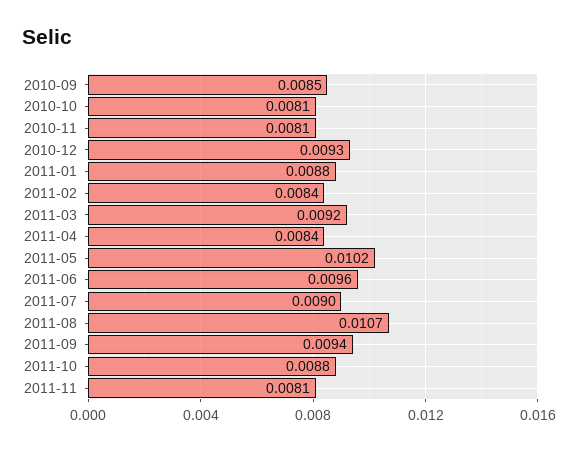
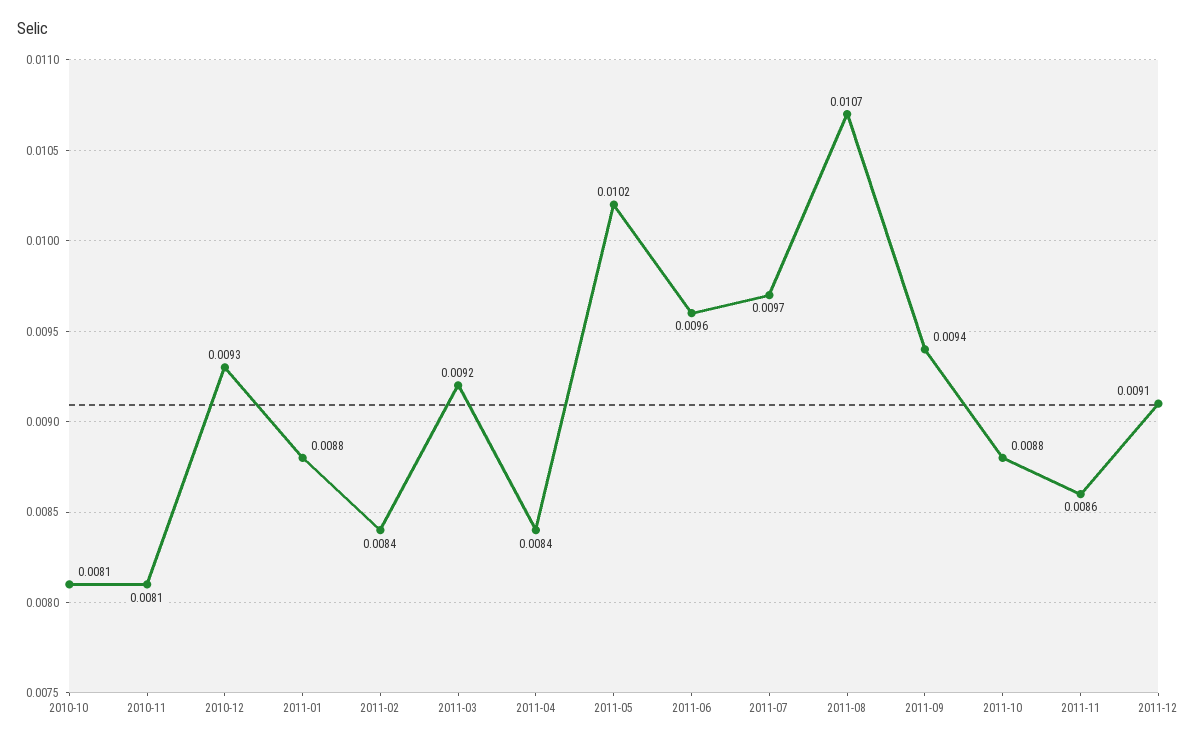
2010-09: 0.0085 -> none
2011-07: 0.009 -> 0.0097
2011-11: 0.0081 -> 0.0086
2011-12: none -> 0.0091

